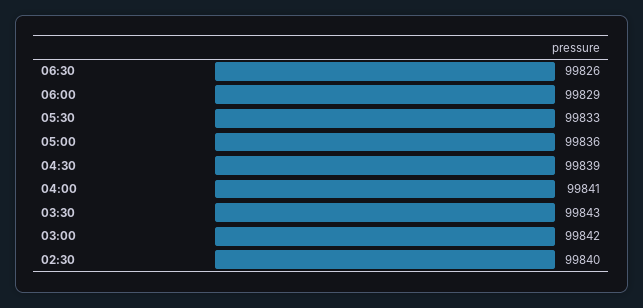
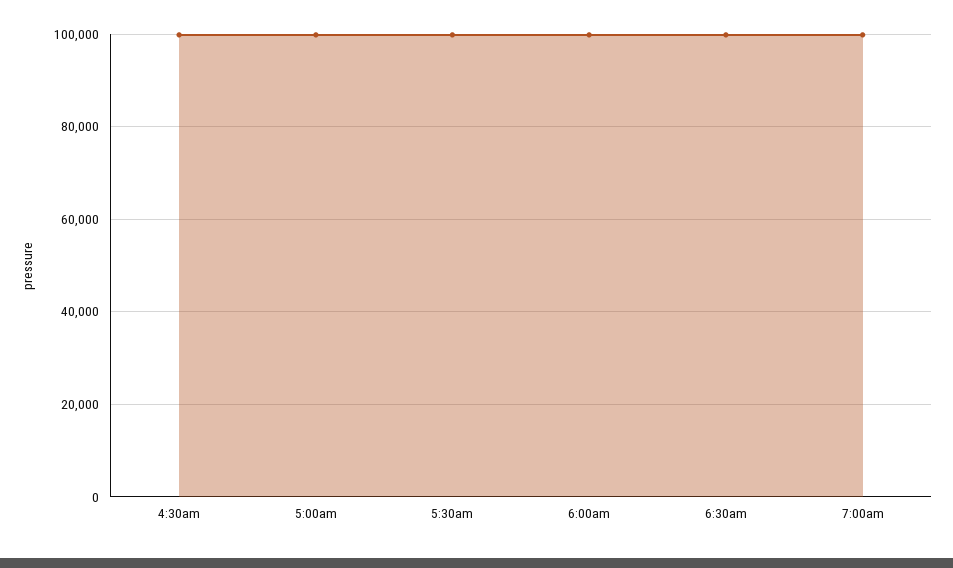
04:00: 99841 -> none
03:30: 99843 -> none
03:00: 99842 -> none
02:30: 99840 -> none
7:00am: none -> 100000

